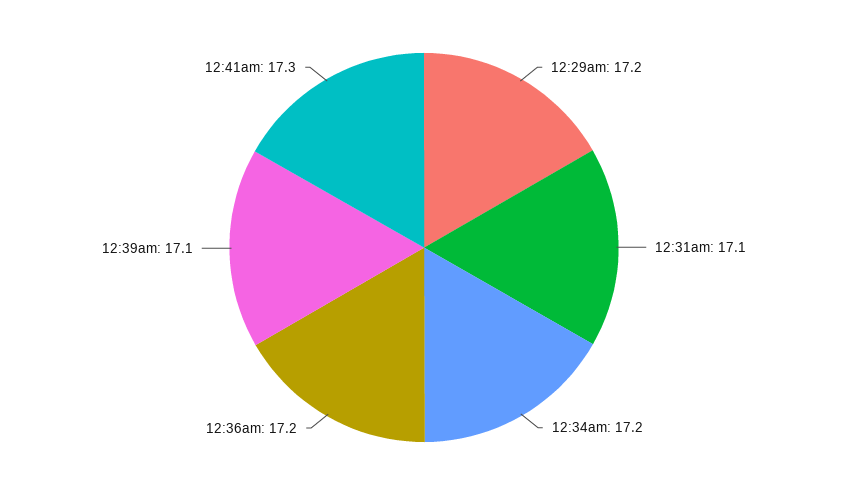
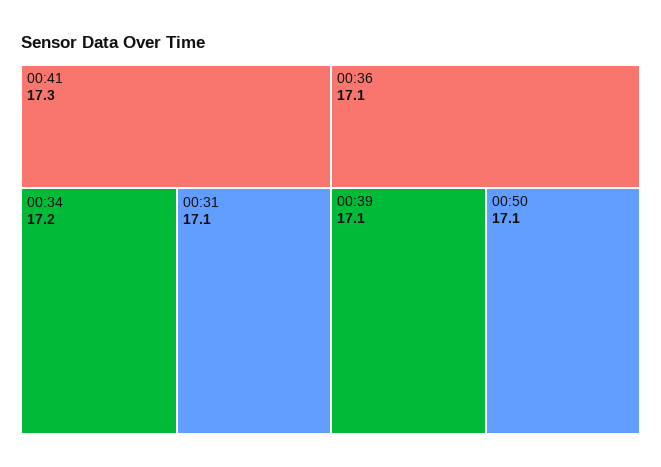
12:29am: 17.2 -> none
12:36am: 17.2 -> 17.1
00:50: none -> 17.1

